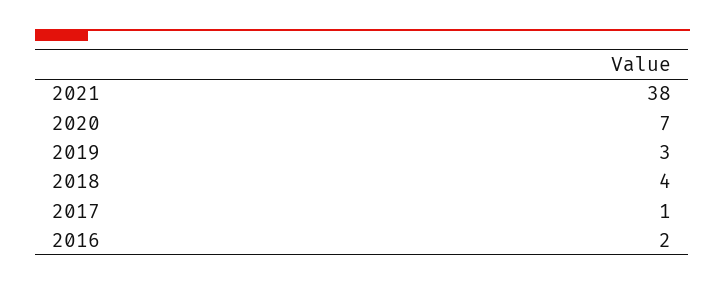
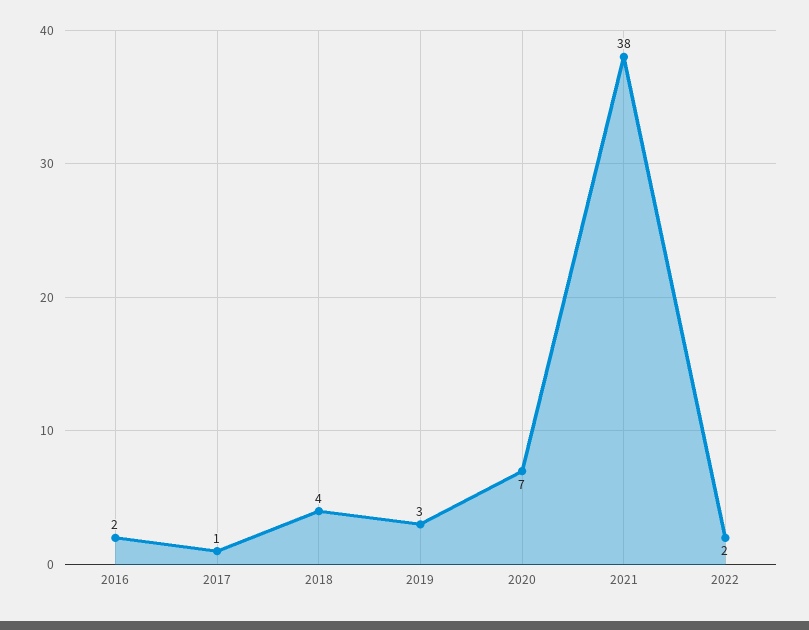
2022: none -> 2

